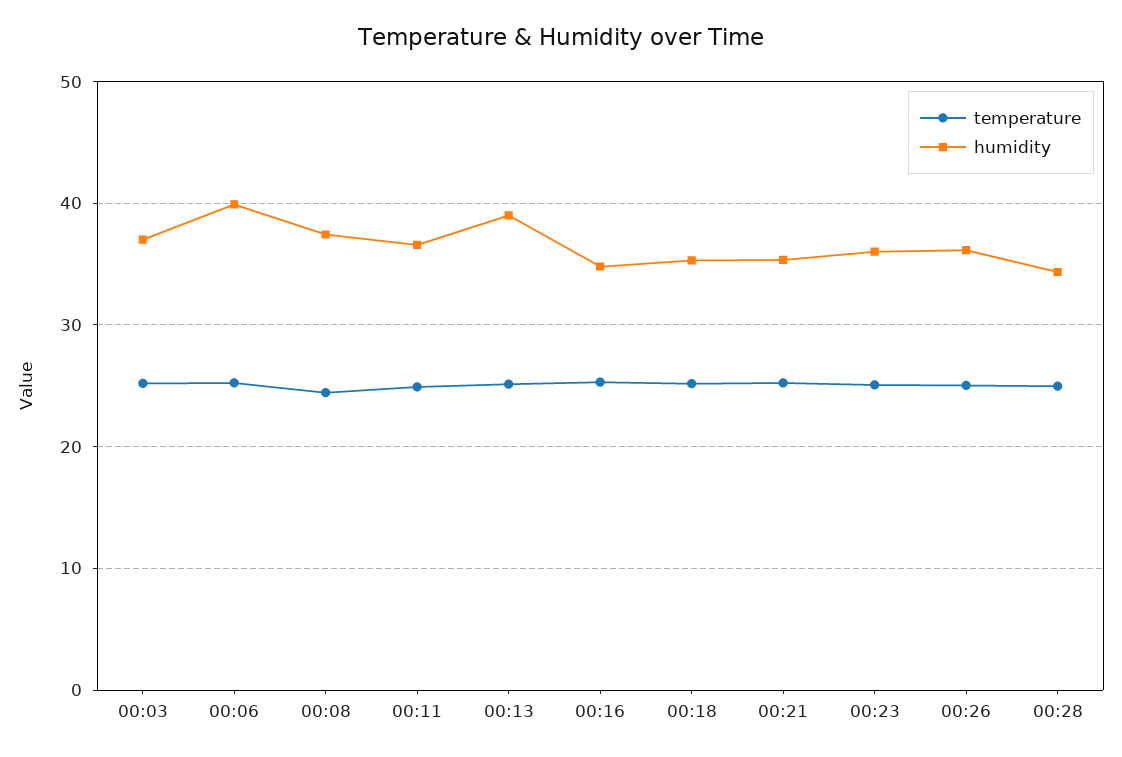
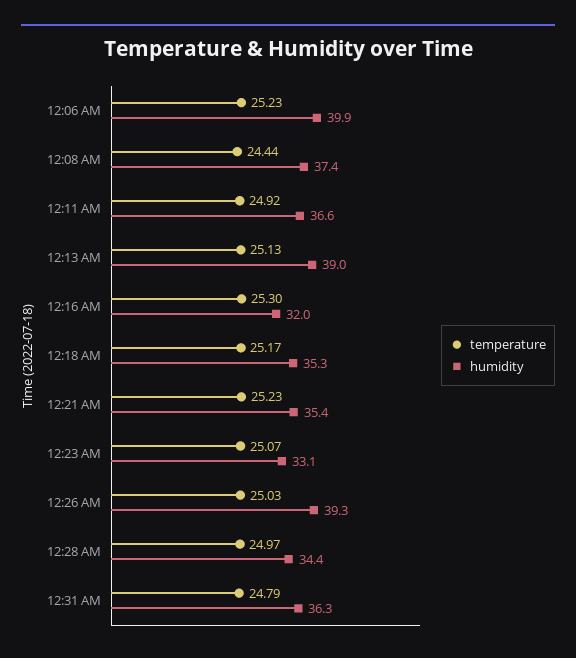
temperature, 00:03: 25 -> none
humidity, 00:03: 37 -> none
humidity, 00:16: 35 -> 32
humidity, 00:23: 36 -> 33.1
humidity, 00:26: 36 -> 39.3
temperature, 12:31 AM: none -> 24.79
humidity, 12:31 AM: none -> 36.3

